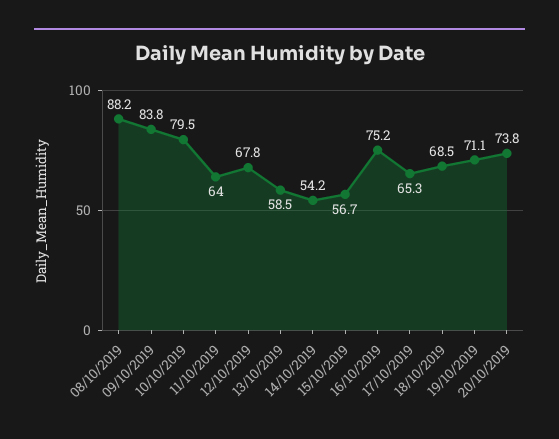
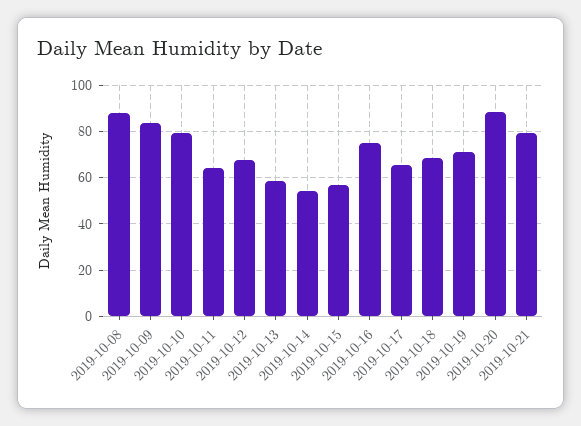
20/10/2019: 73.8 -> 90
2019-10-21: none -> 80

